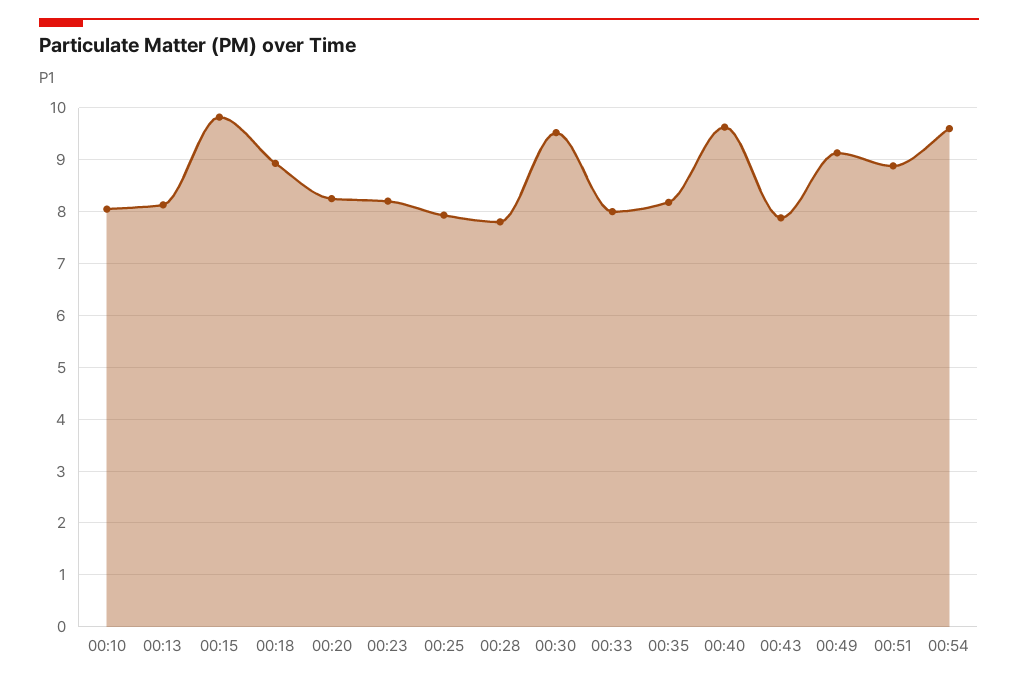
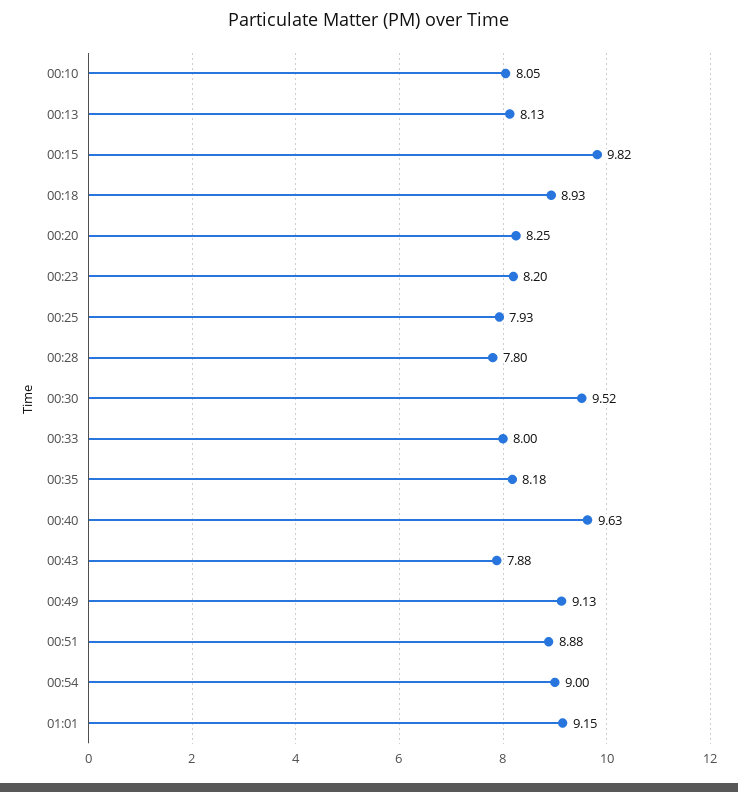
00:54: 9.6 -> 9
01:01: none -> 9.15

